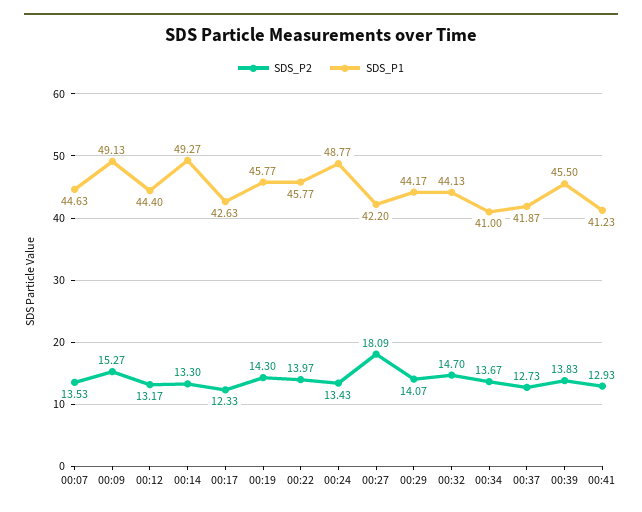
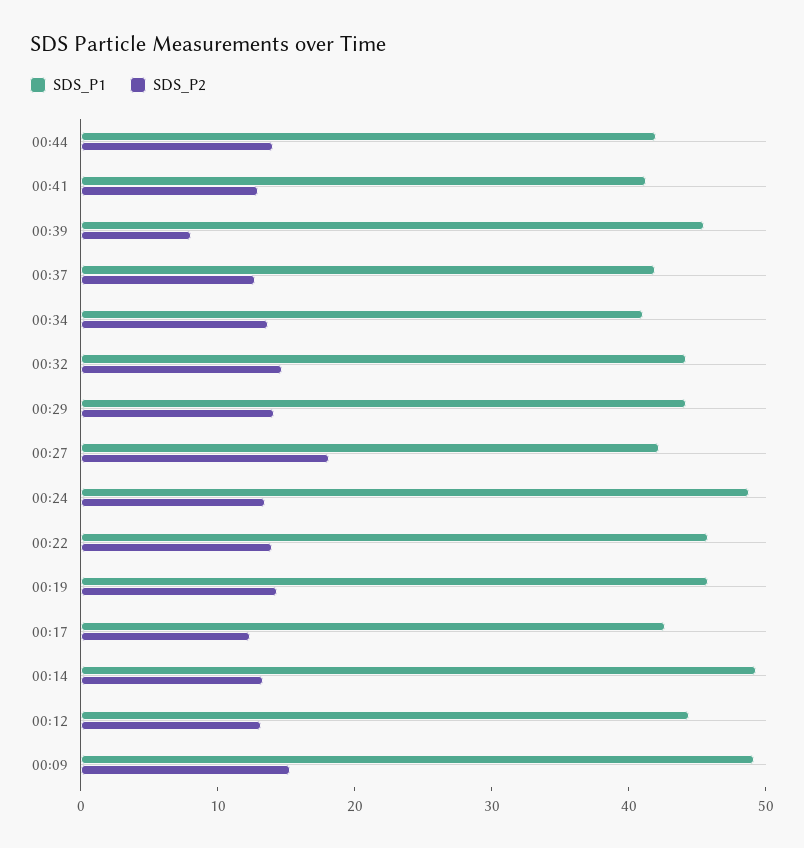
SDS_P2, 00:07: 13.53 -> none
SDS_P1, 00:07: 44.63 -> none
SDS_P2, 00:39: 13.83 -> 8
SDS_P1, 00:44: none -> 42
SDS_P2, 00:44: none -> 14

